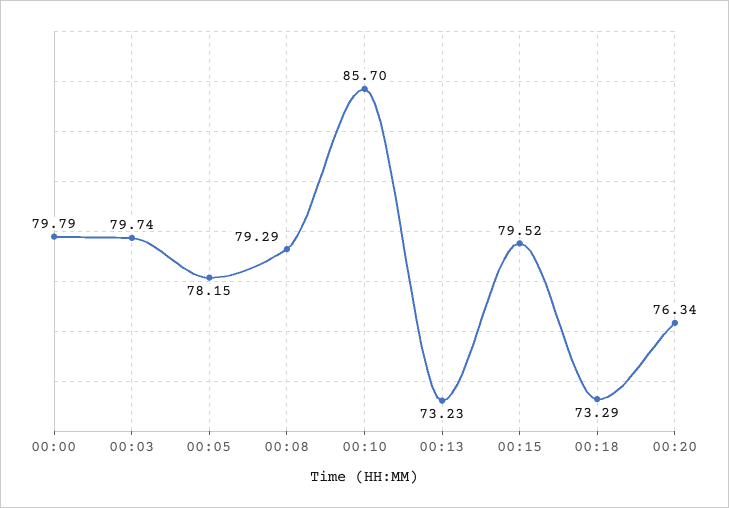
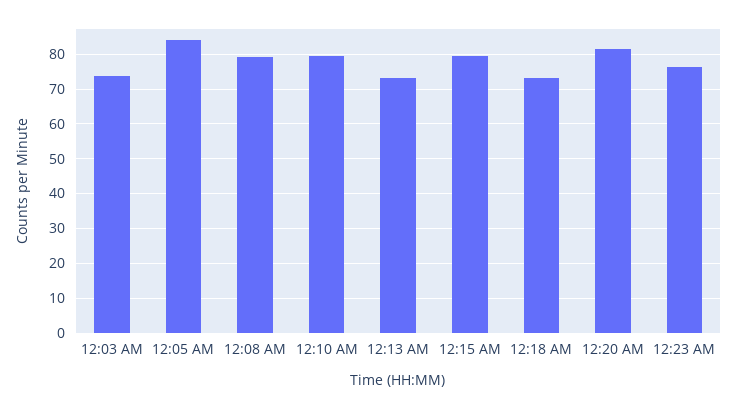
00:00: 79.79 -> none
00:03: 79.74 -> 74
00:05: 78.15 -> 84
00:10: 85.7 -> 80
00:20: 76.34 -> 82
12:23 AM: none -> 76

